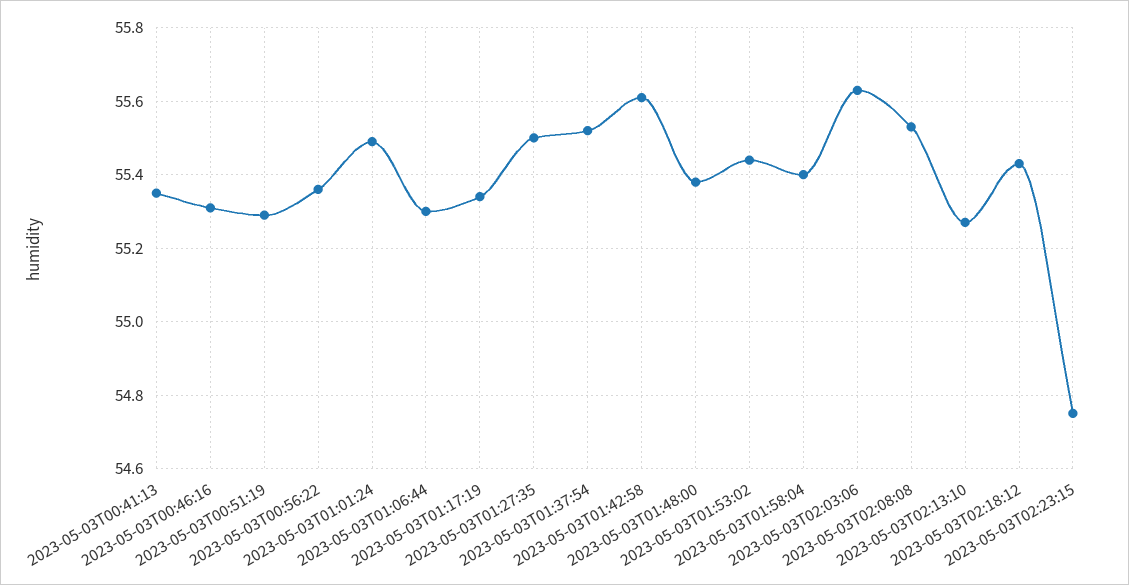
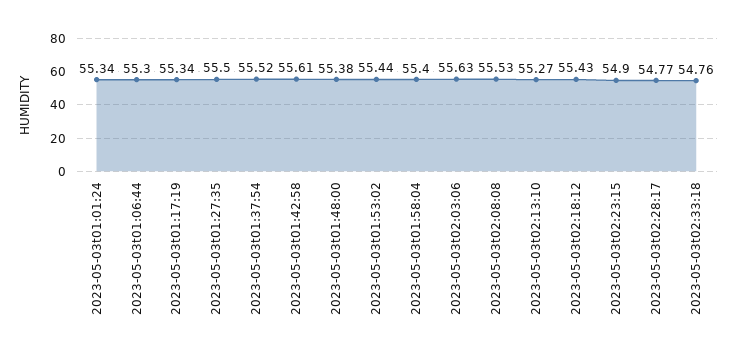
2023-05-03T00:41:13: 55.35 -> none
2023-05-03T00:46:16: 55.3 -> none
2023-05-03T00:51:19: 55.3 -> none
2023-05-03T00:56:22: 55.35 -> none
2023-05-03T01:01:24: 55.5 -> 55.34
2023-05-03T02:23:15: 54.75 -> 54.9
2023-05-03t02:28:17: none -> 54.77
2023-05-03t02:33:18: none -> 54.76

